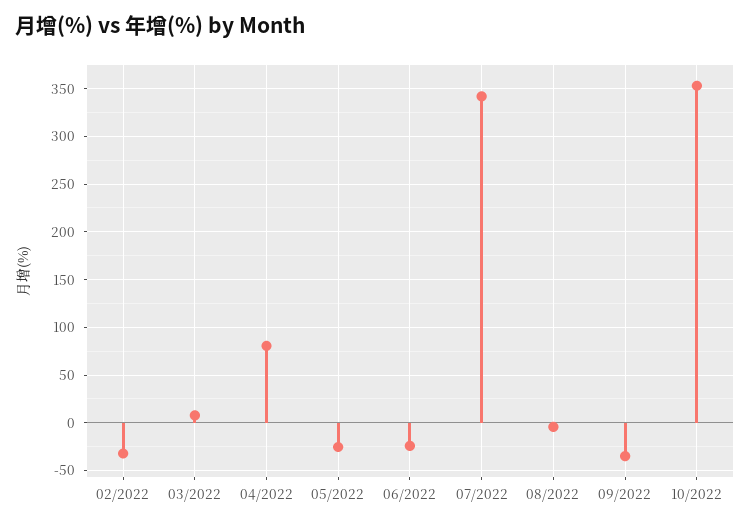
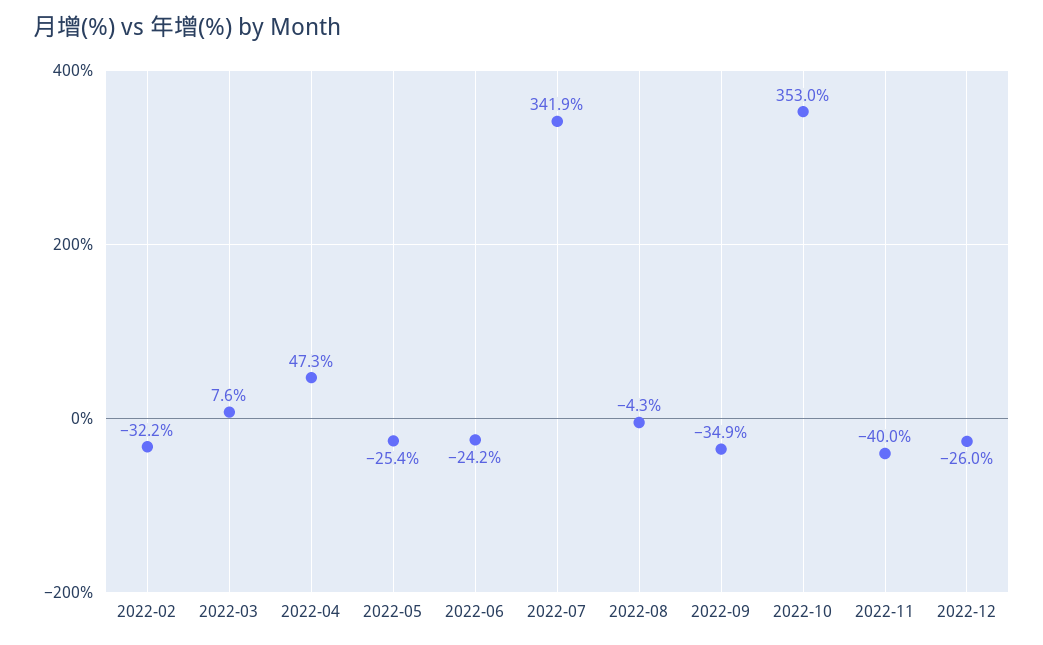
04/2022: 80 -> 47.3
2022-11: none -> -40
2022-12: none -> -26

